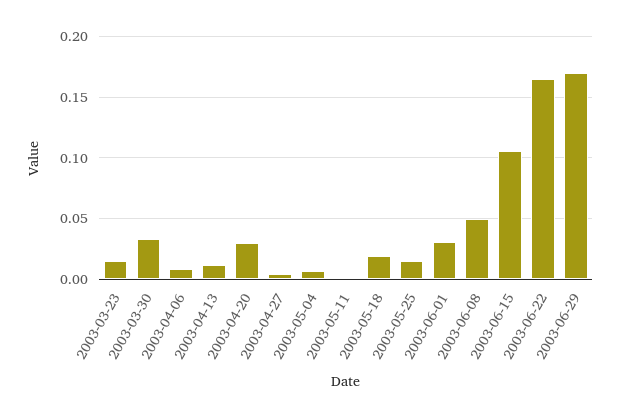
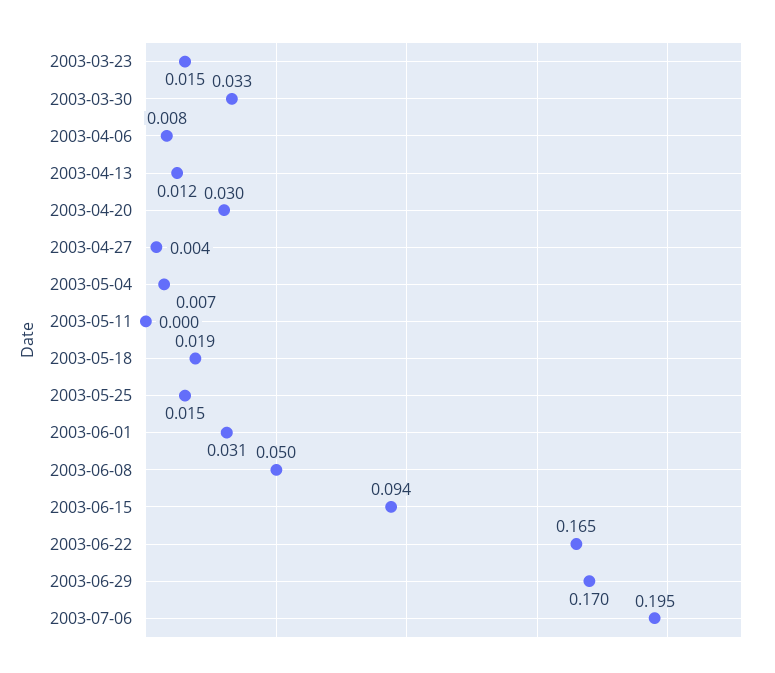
2003-06-15: 0.105 -> 0.094
2003-07-06: none -> 0.195

